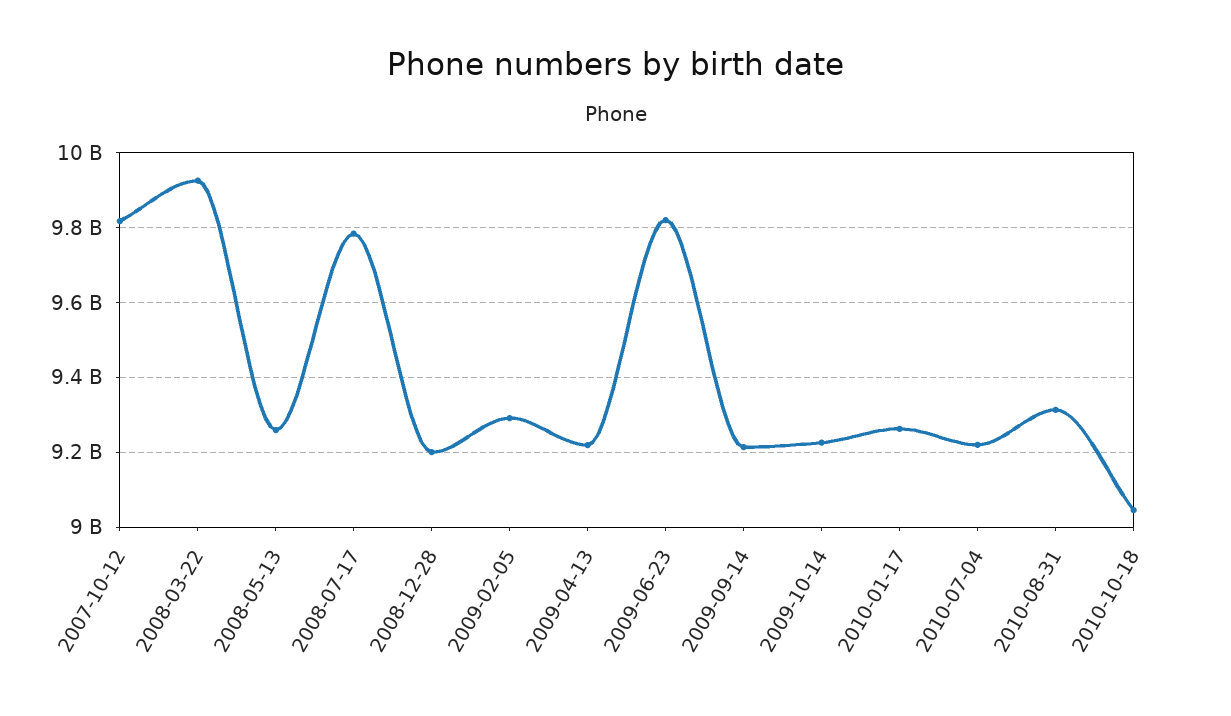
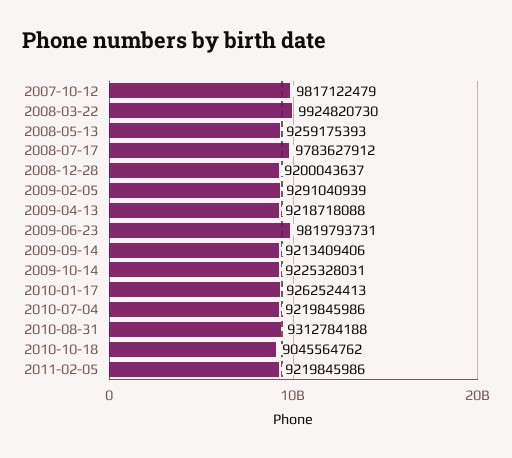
2011-02-05: none -> 9219845986

